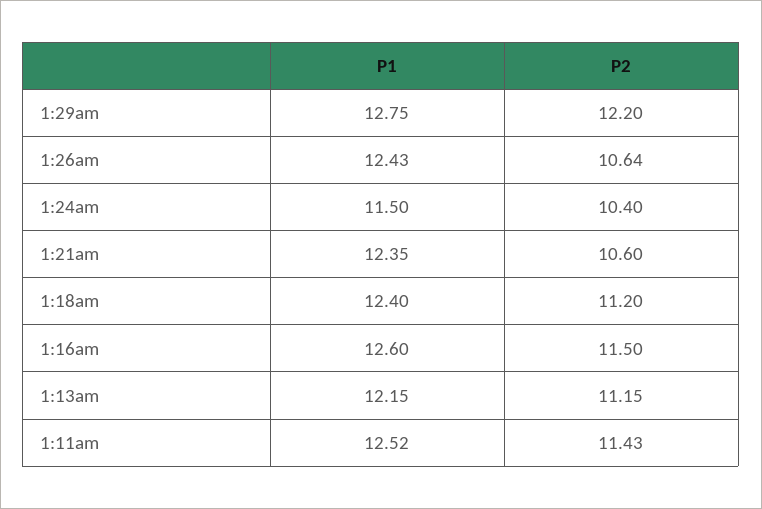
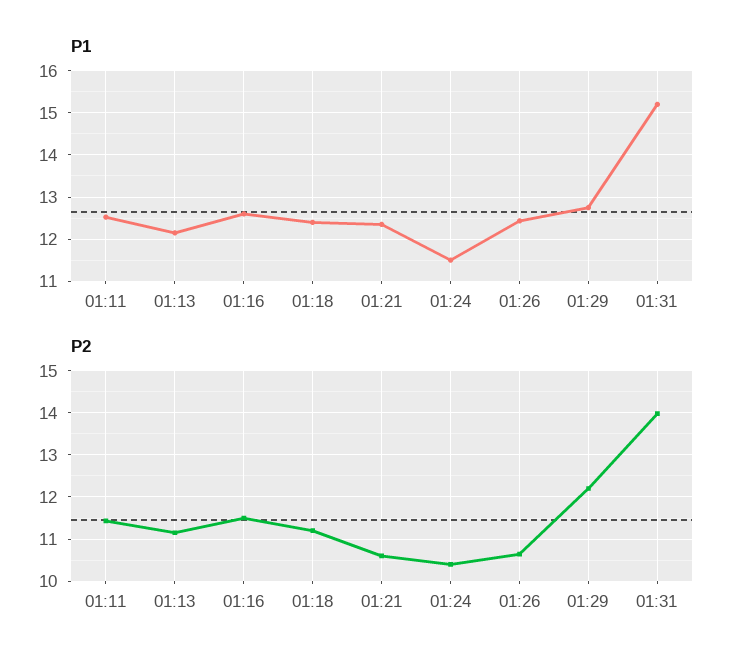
P1, 01:31: none -> 15.2
P2, 01:31: none -> 14

